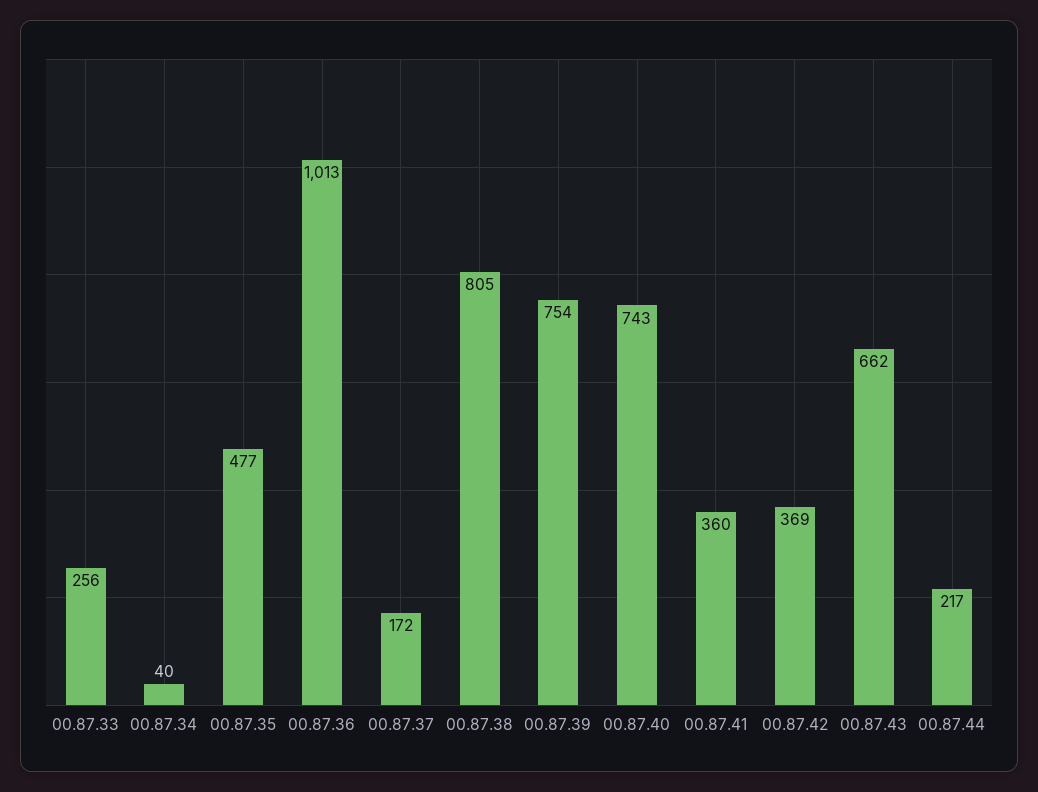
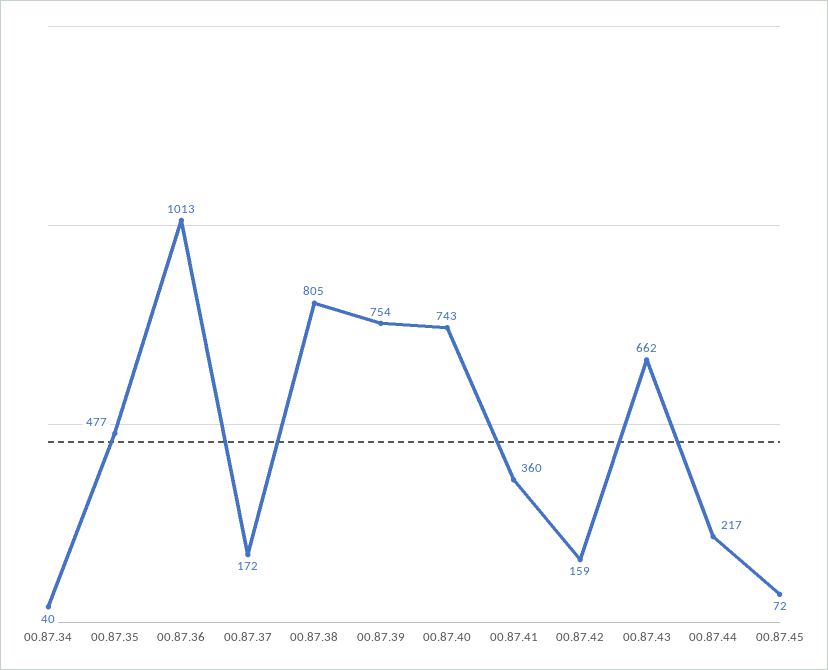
00.87.33: 256 -> none
00.87.42: 369 -> 159
00.87.45: none -> 72

